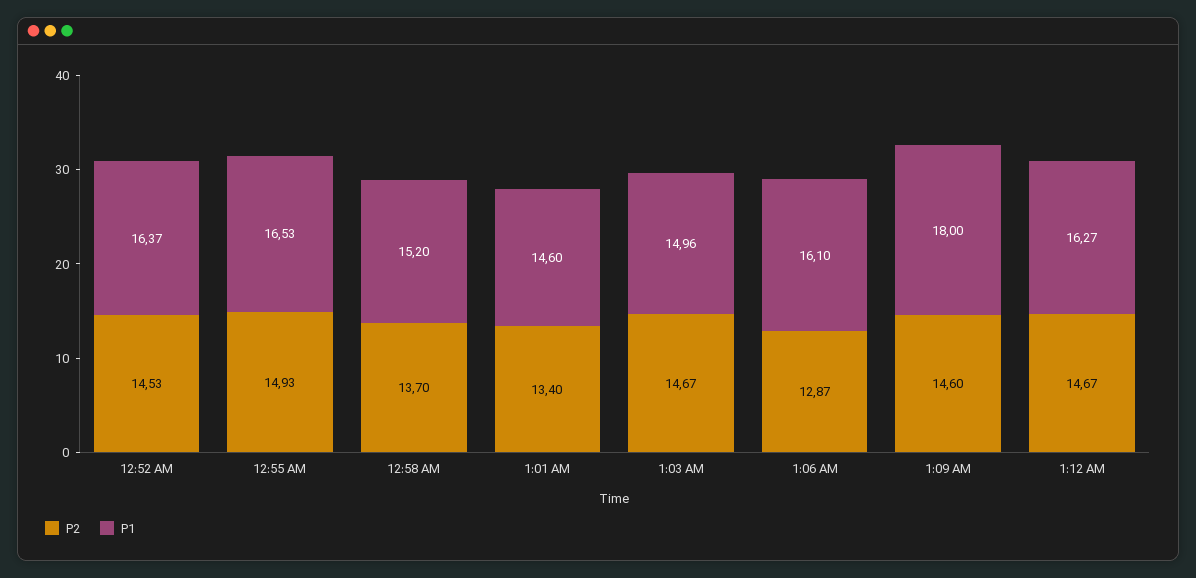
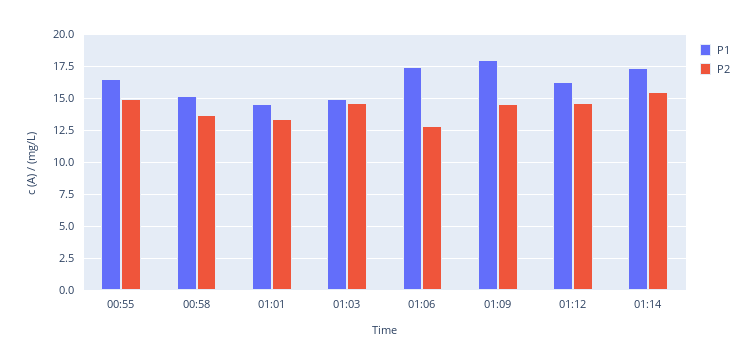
P2, 12:52 AM: 14.53 -> none
P1, 12:52 AM: 16.37 -> none
P1, 1:06 AM: 16.1 -> 17.5
P1, 01:14: none -> 17.5
P2, 01:14: none -> 15.5

